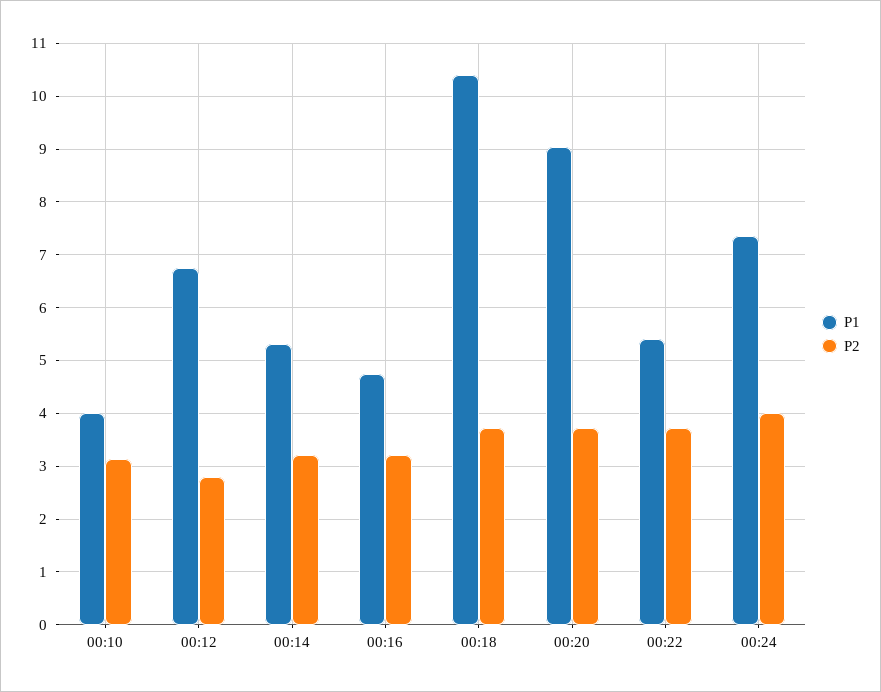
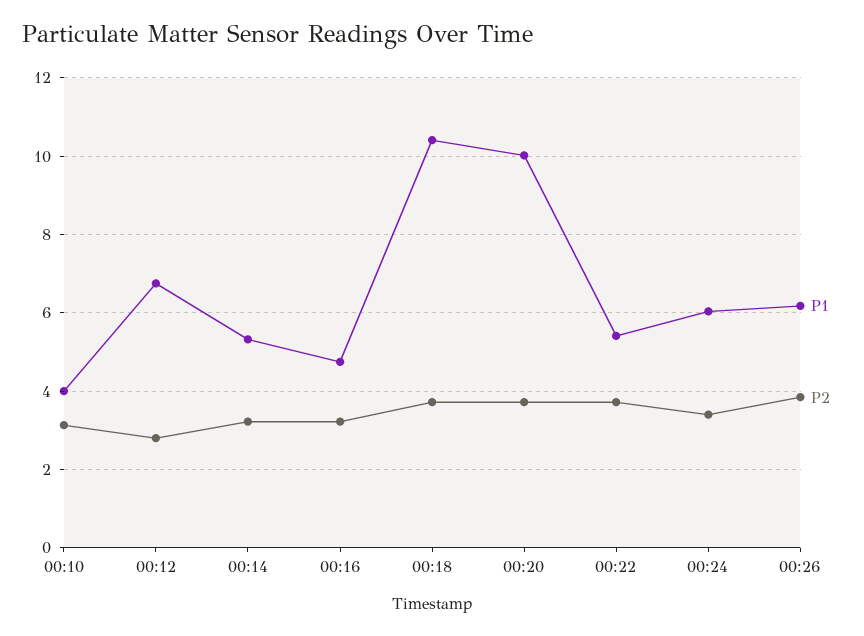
P1, 00:20: 9 -> 10
P1, 00:24: 7.4 -> 6
P2, 00:24: 4 -> 3.4
P1, 00:26: none -> 6.2
P2, 00:26: none -> 3.8

